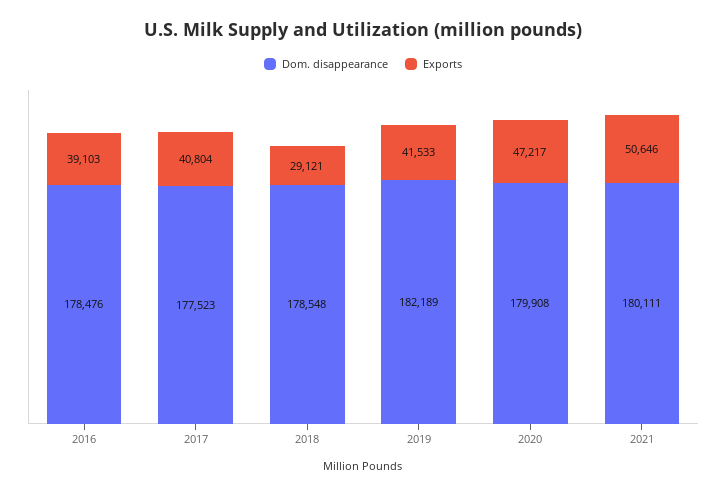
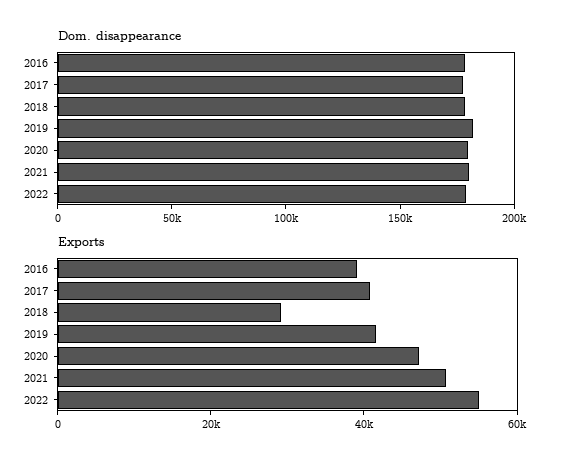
Dom. disappearance, 2022: none -> 180000
Exports, 2022: none -> 55000

